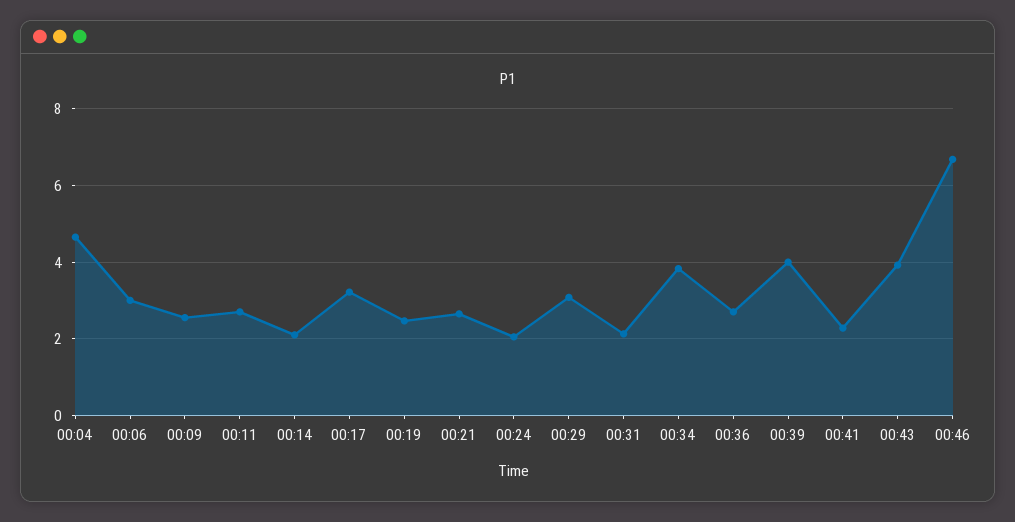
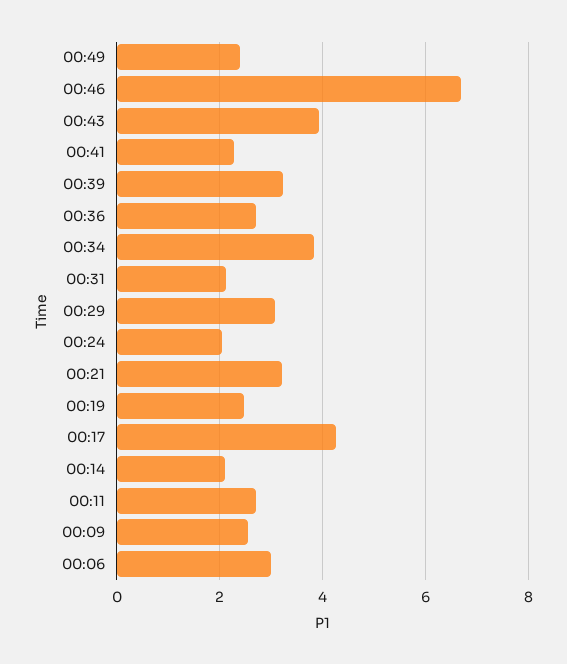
00:04: 4.6 -> none
00:17: 3.2 -> 4.2
00:21: 2.6 -> 3.2
00:39: 4 -> 3.2
00:49: none -> 2.4

